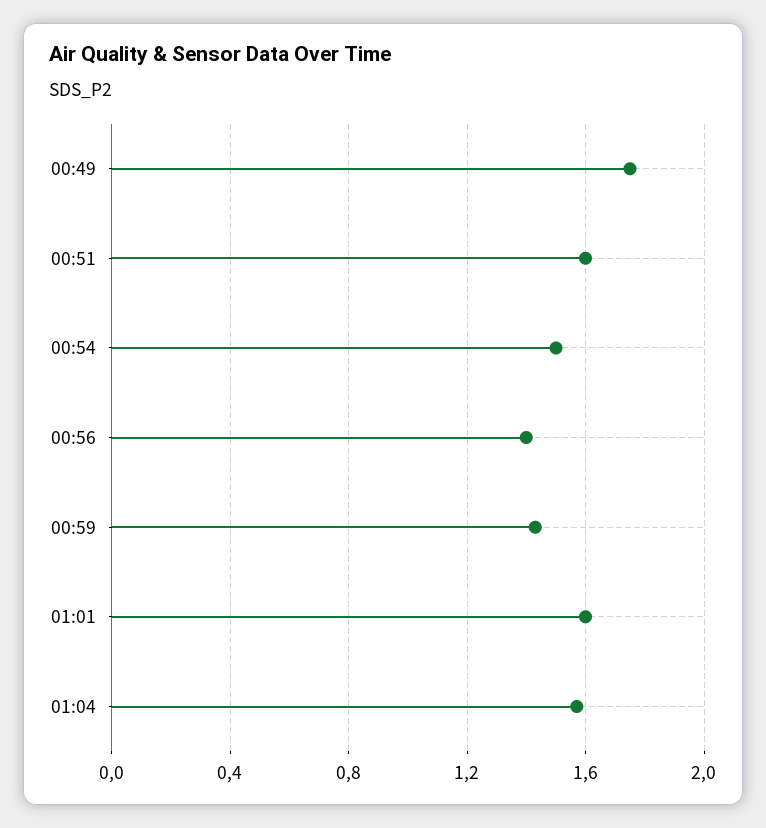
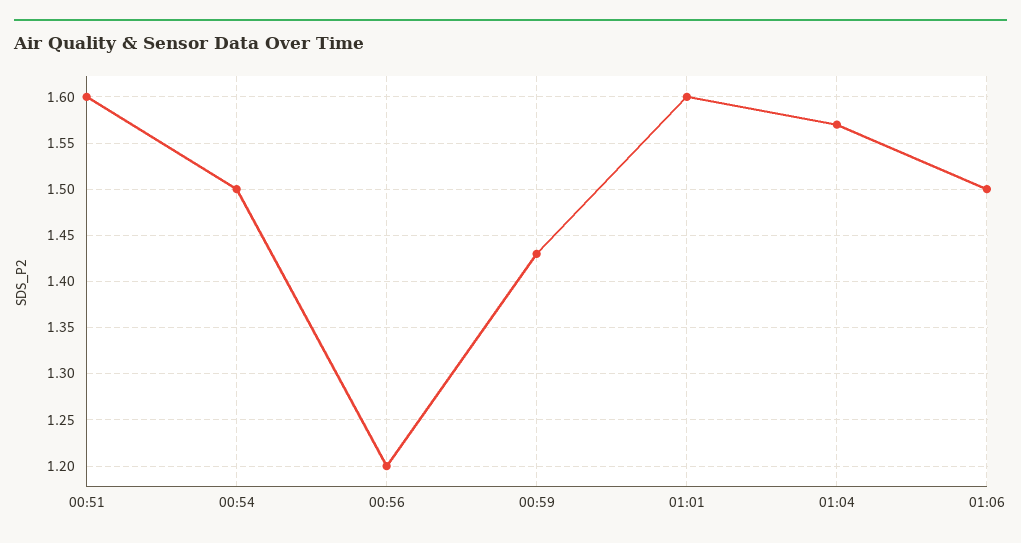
00:49: 1.75 -> none
00:56: 1.4 -> 1.2
01:06: none -> 1.5

